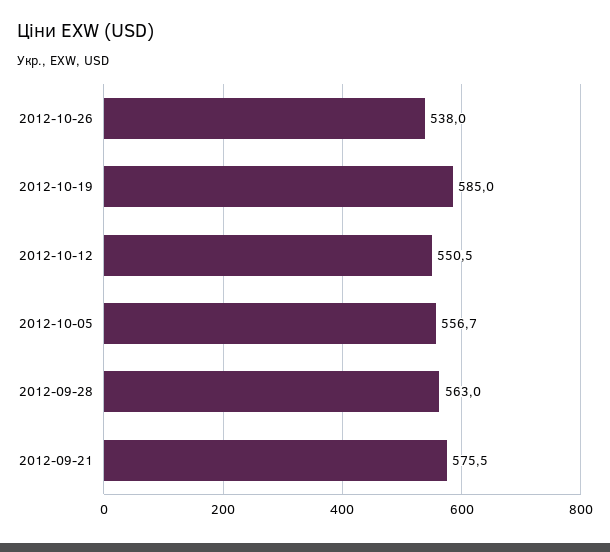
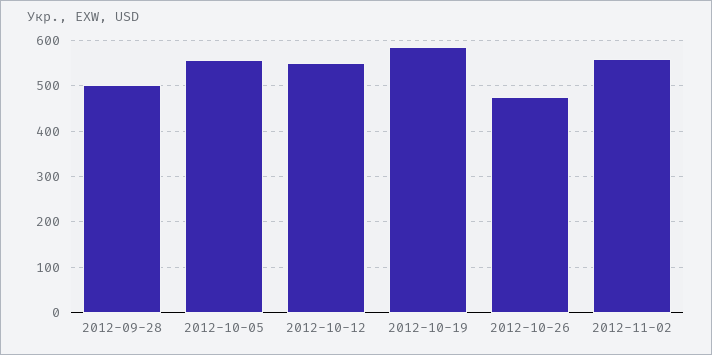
2012-10-26: 538 -> 480
2012-09-28: 563 -> 500
2012-09-21: 575.5 -> none
2012-11-02: none -> 560

